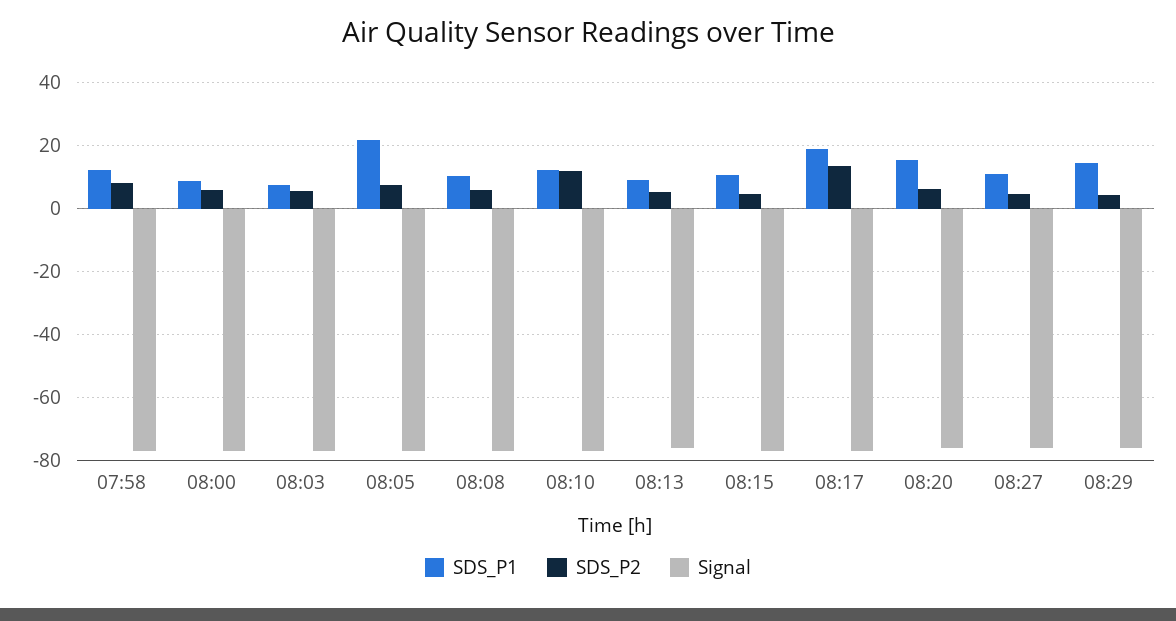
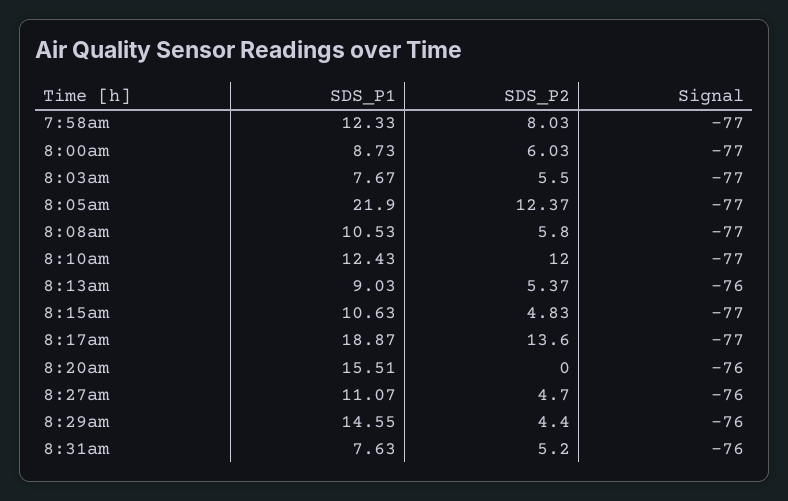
SDS_P2, 08:05: 8 -> 12.37
SDS_P2, 08:20: 6 -> 0
SDS_P1, 8:31am: none -> 7.63
SDS_P2, 8:31am: none -> 5.2
Signal, 8:31am: none -> -76

